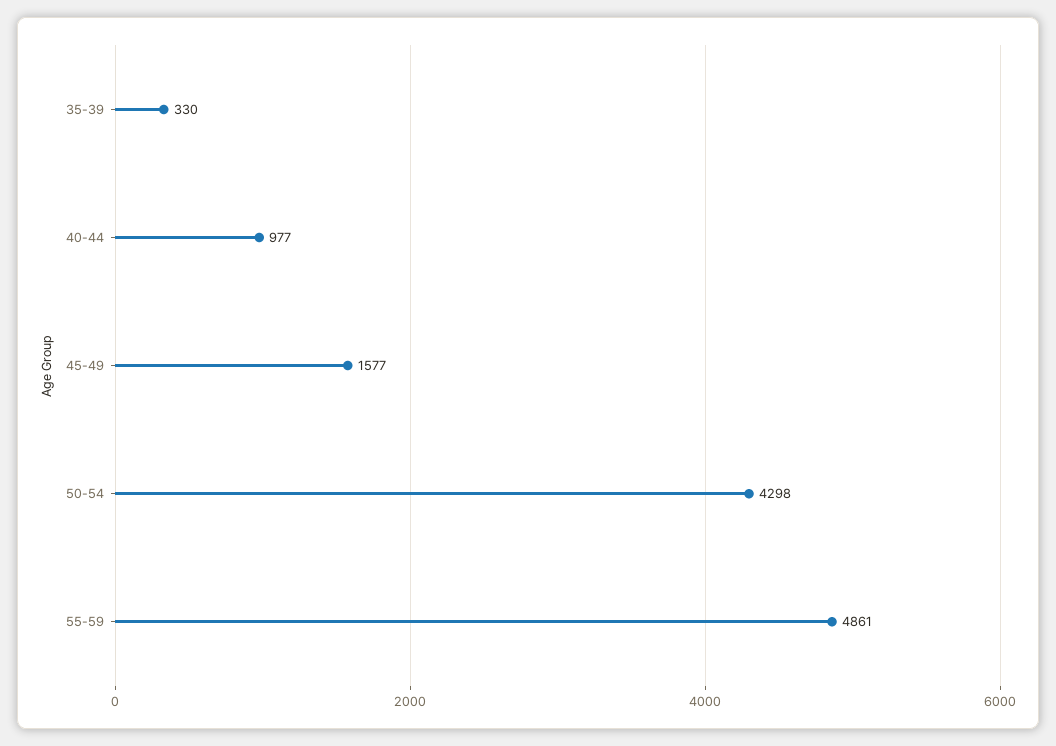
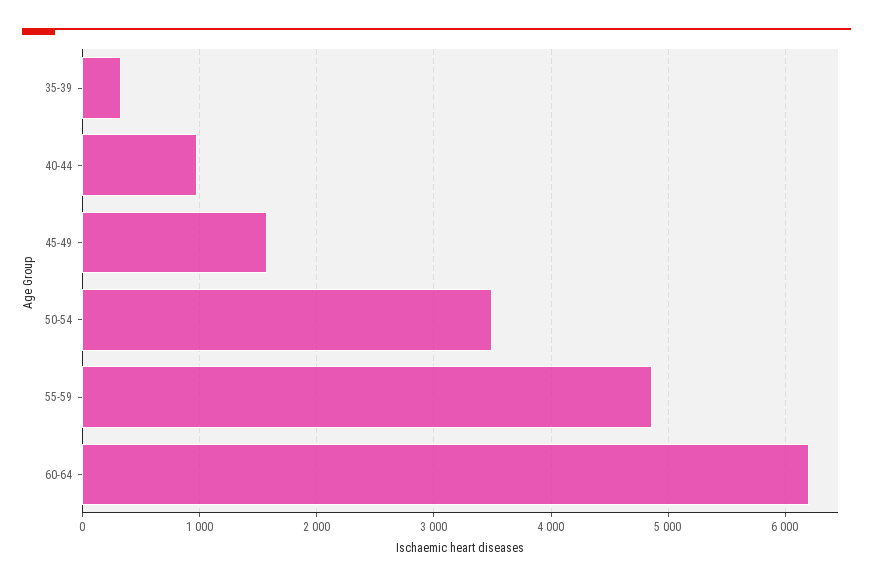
50-54: 4298 -> 3500
60-64: none -> 6200

